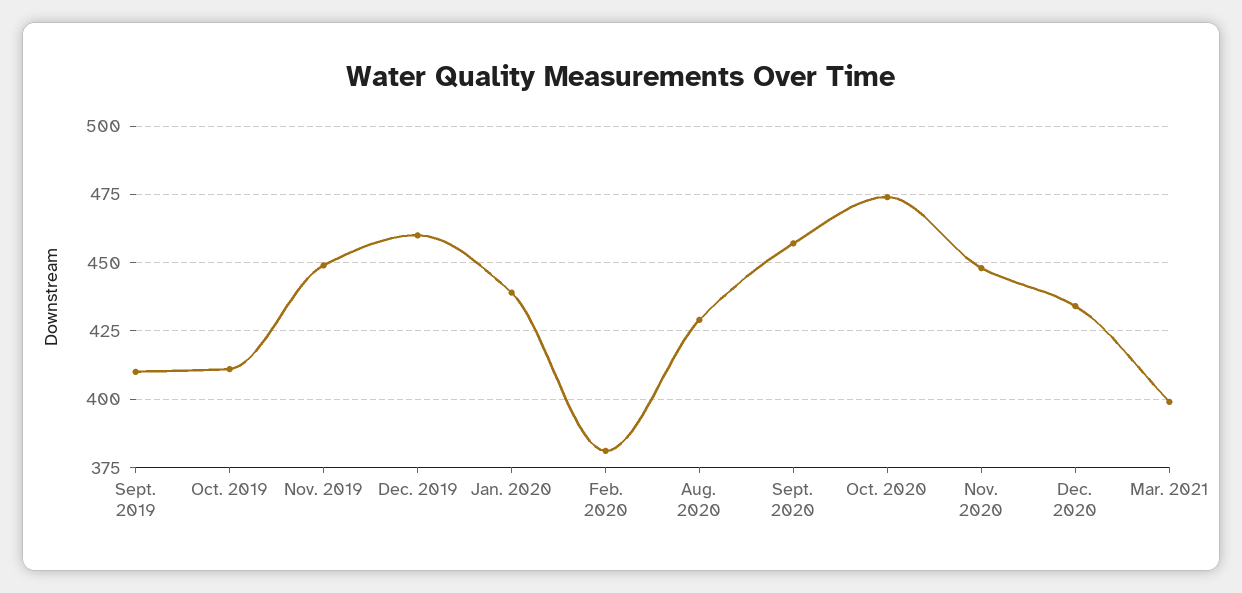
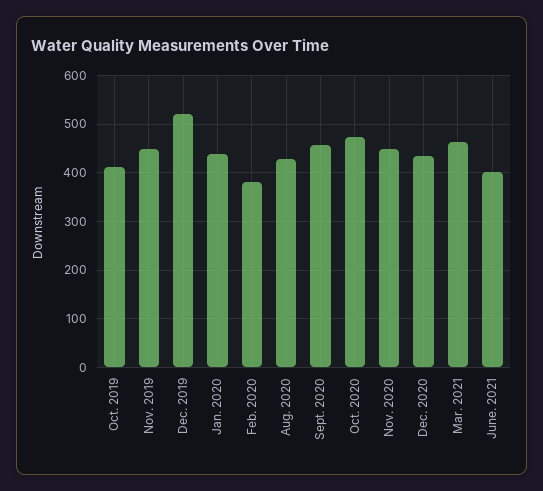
Sept. 2019: 410 -> none
Dec. 2019: 460 -> 520
Mar. 2021: 400 -> 460
June. 2021: none -> 400

